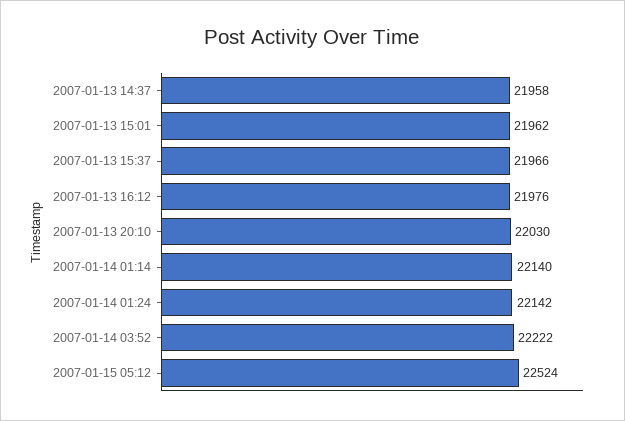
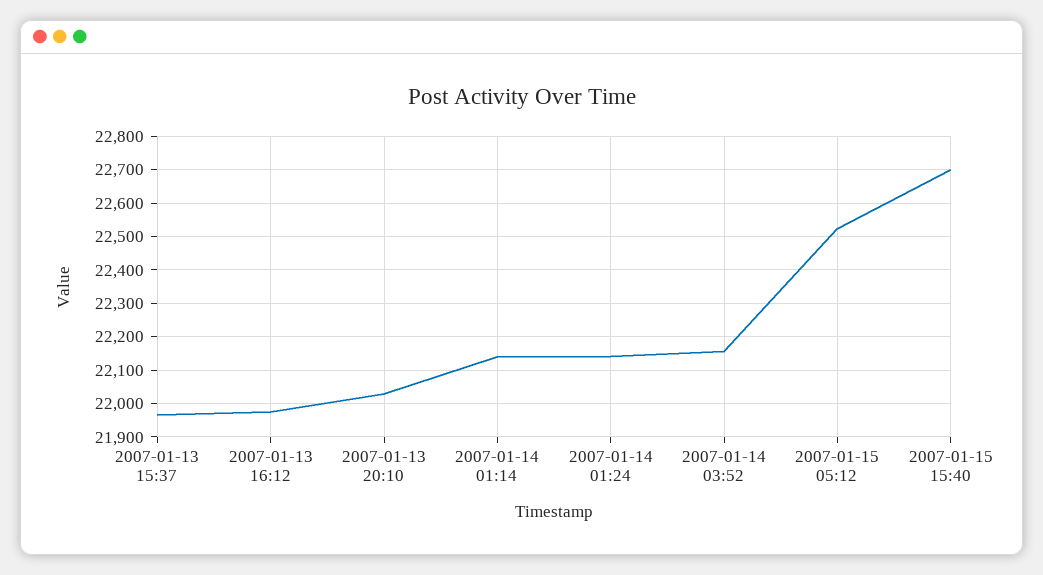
2007-01-13 14:37: 21958 -> none
2007-01-13 15:01: 21962 -> none
2007-01-14 03:52: 22222 -> 22160
2007-01-15 15:40: none -> 22700

